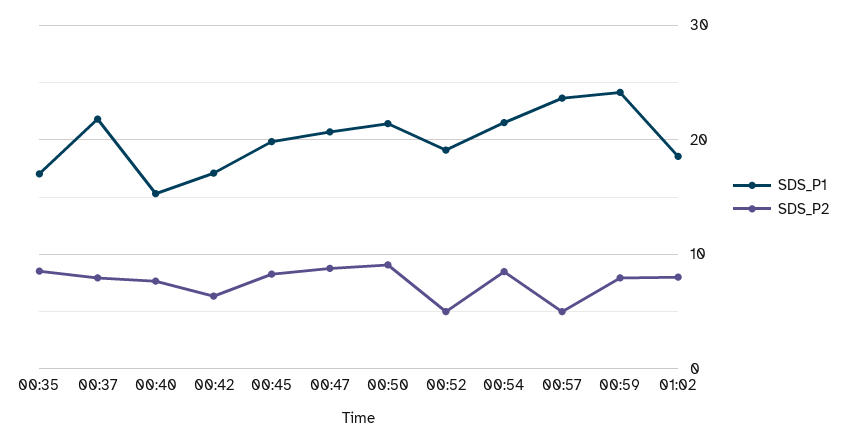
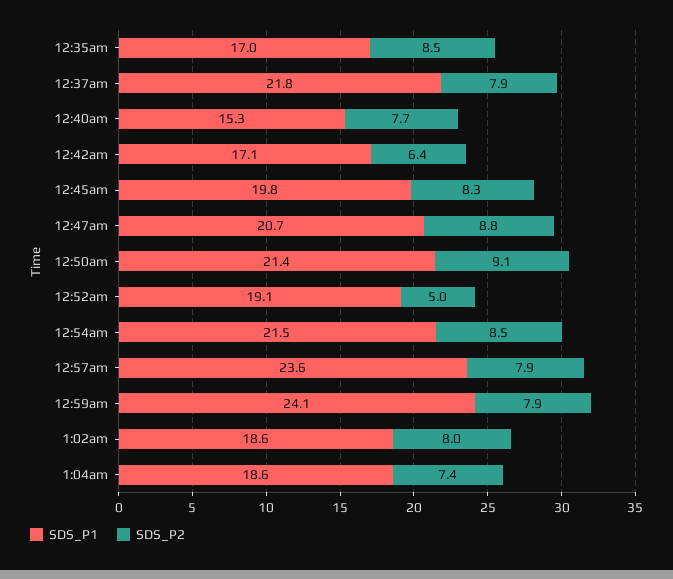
SDS_P2, 00:57: 5 -> 7.9
SDS_P1, 1:04am: none -> 18.6
SDS_P2, 1:04am: none -> 7.4

